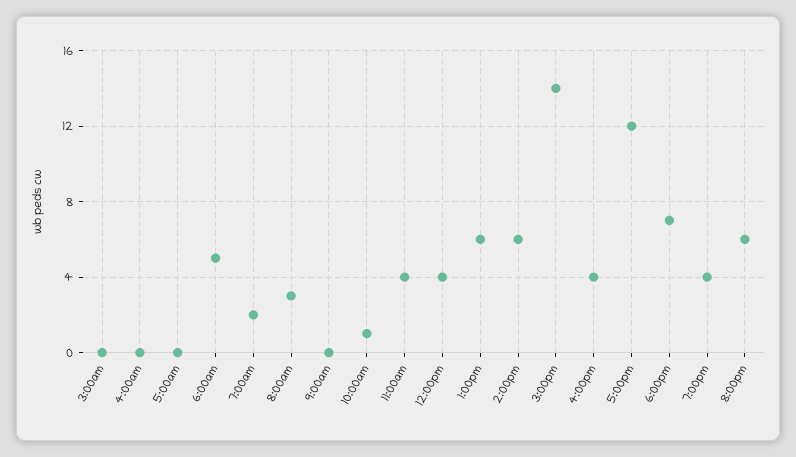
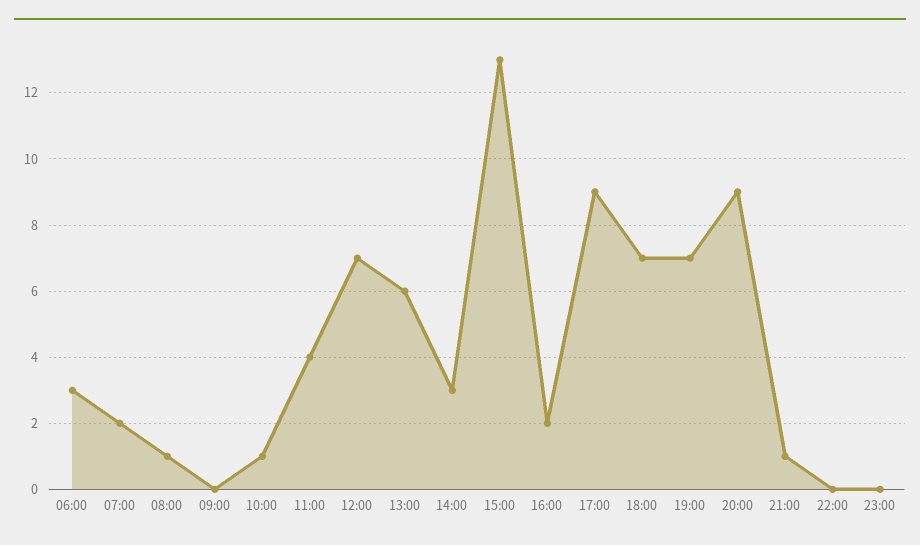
3:00am: 0 -> none
4:00am: 0 -> none
5:00am: 0 -> none
6:00am: 5 -> 3
8:00am: 3 -> 1
12:00pm: 4 -> 7
2:00pm: 6 -> 3
3:00pm: 14 -> 13
4:00pm: 4 -> 2
5:00pm: 12 -> 9
7:00pm: 4 -> 7
8:00pm: 6 -> 9
21:00: none -> 1
22:00: none -> 0
23:00: none -> 0

